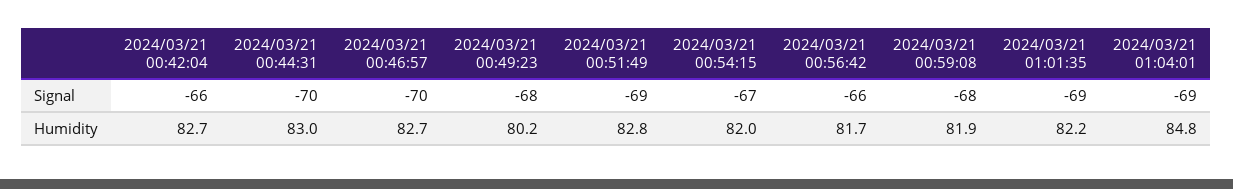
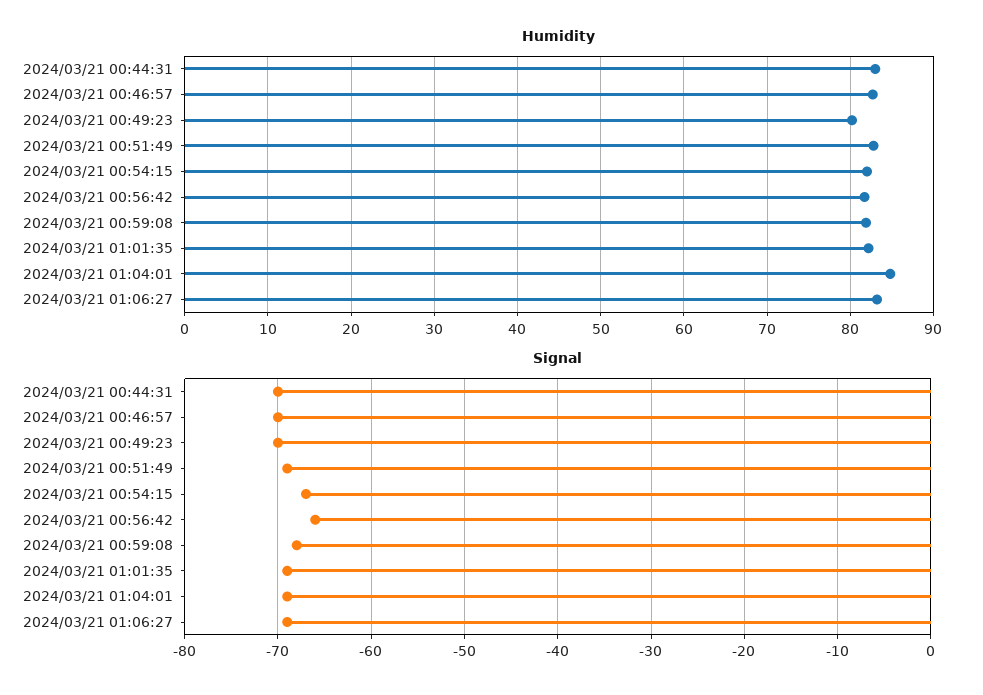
Signal, 2024/03/21 00:42:04: -66 -> none
Signal, 2024/03/21 00:49:23: -68 -> -70
Humidity, 2024/03/21 00:42:04: 82.7 -> none
Humidity, 2024/03/21 01:06:27: none -> 83
Signal, 2024/03/21 01:06:27: none -> -69

